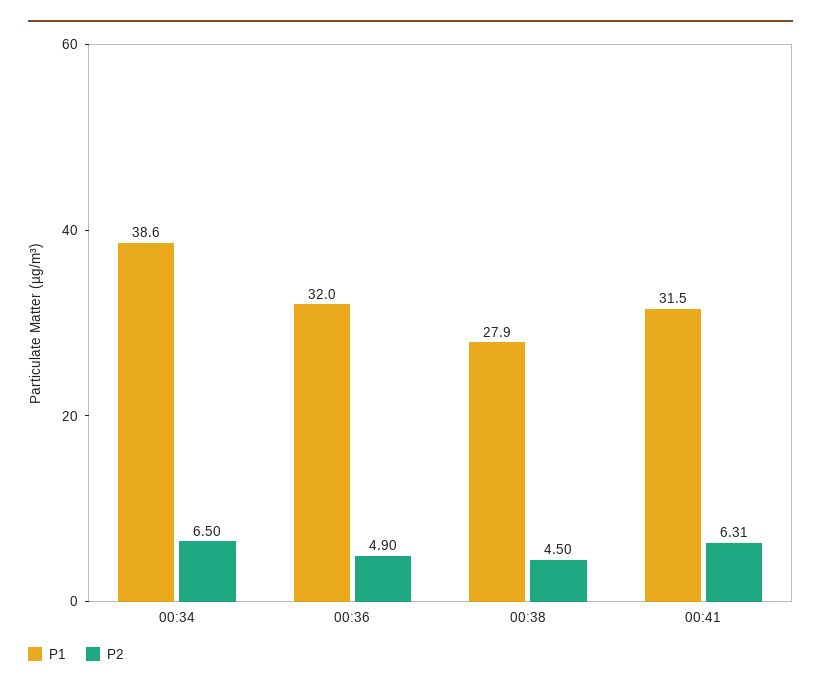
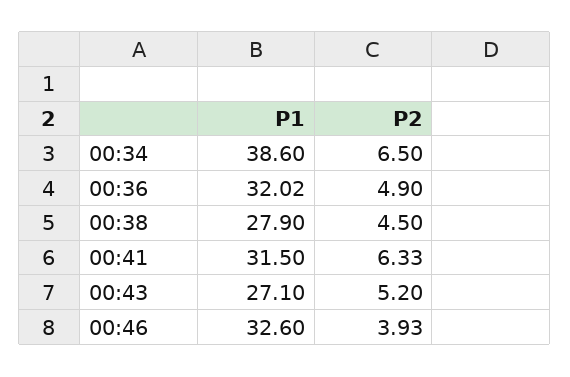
P2, 00:41: 6.31 -> 6.33
P1, 00:43: none -> 27.1
P2, 00:43: none -> 5.2
P1, 00:46: none -> 32.6
P2, 00:46: none -> 3.93

